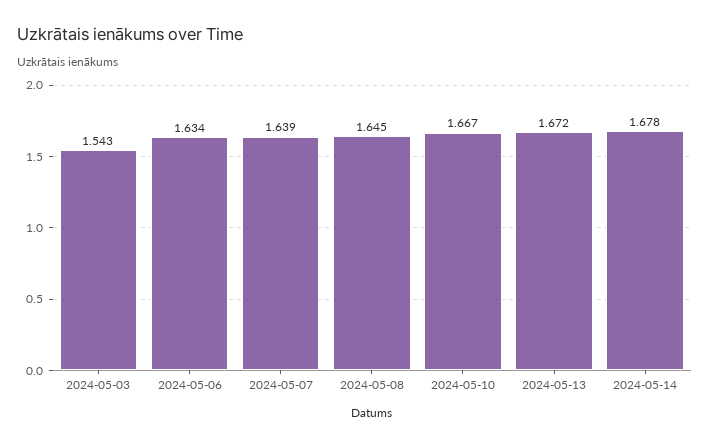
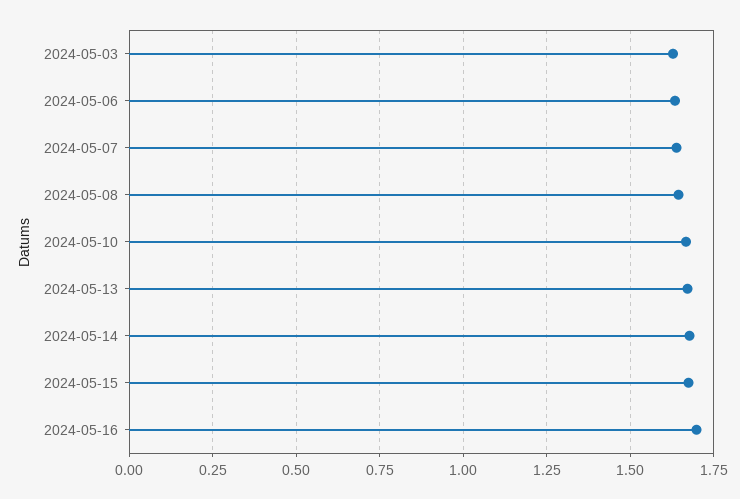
2024-05-03: 1.543 -> 1.625
2024-05-15: none -> 1.675
2024-05-16: none -> 1.7

